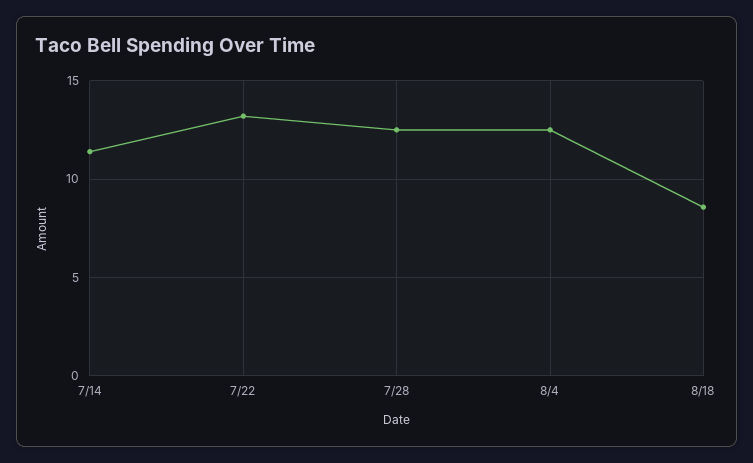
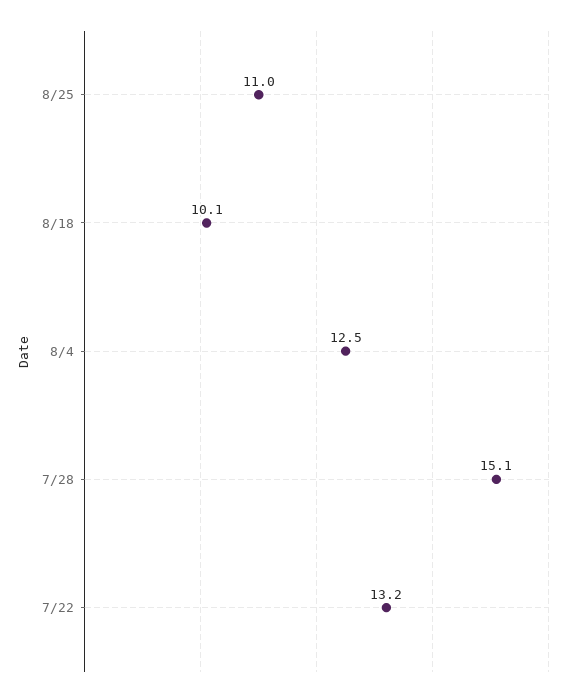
7/14: 11.5 -> none
7/28: 12.5 -> 15.1
8/18: 8.5 -> 10.1
8/25: none -> 11

